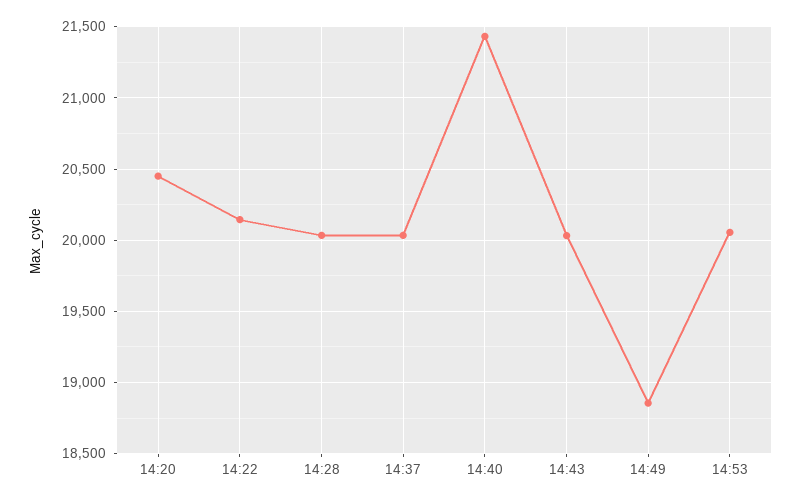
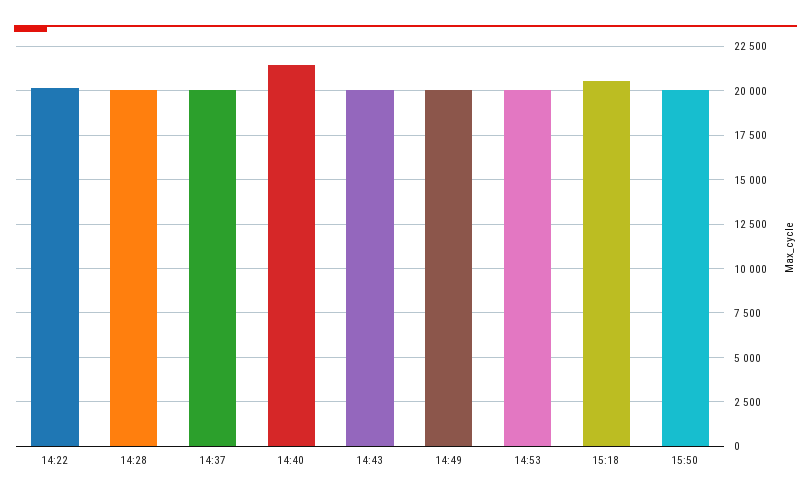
14:20: 20450 -> none
14:49: 18850 -> 20000
15:18: none -> 20500
15:50: none -> 20000

